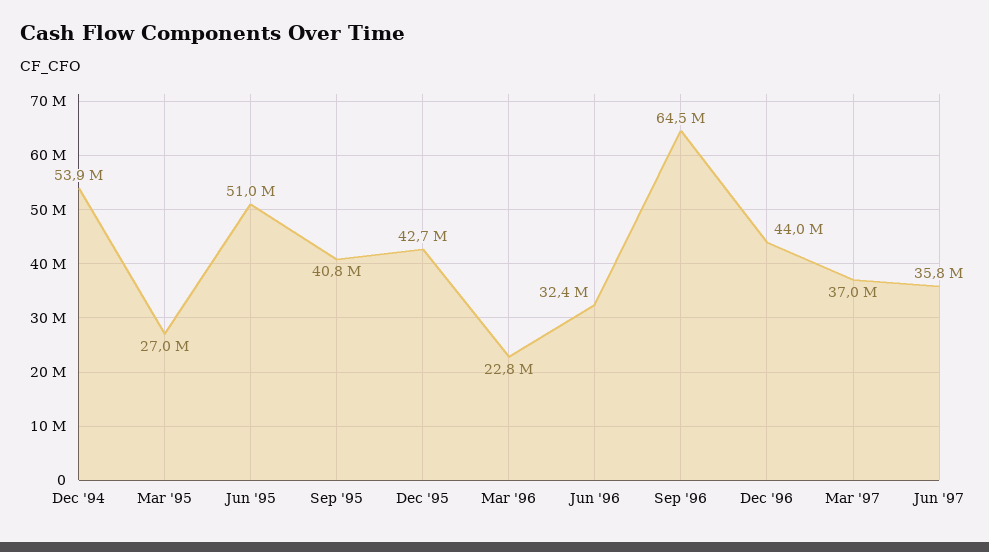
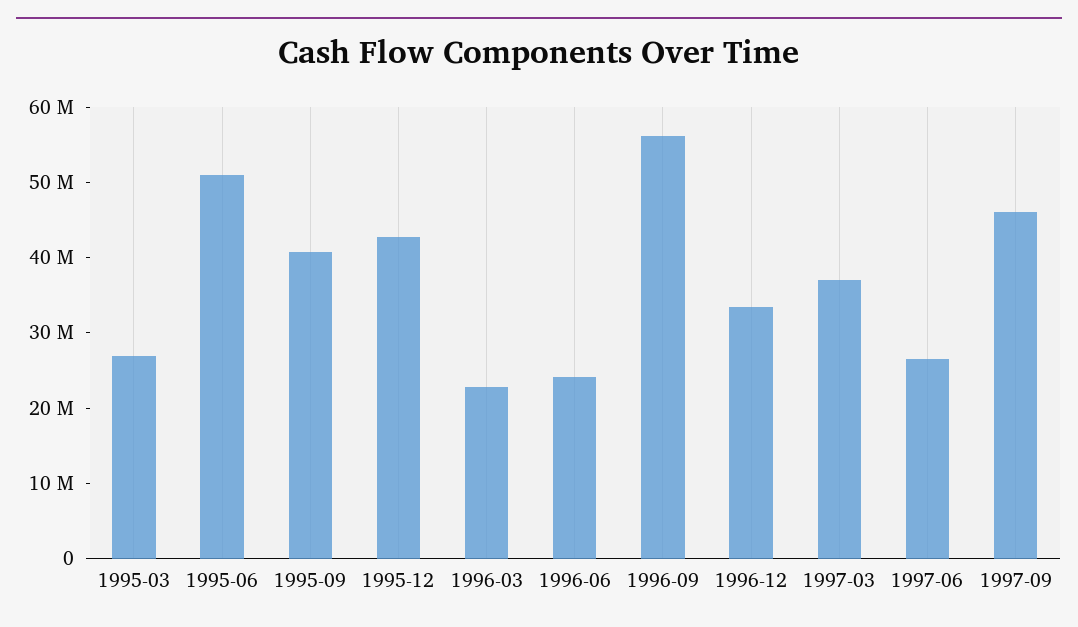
Dec '94: 53900000 -> none
Jun '96: 32400000 -> 24000000
Sep '96: 64500000 -> 56000000
Dec '96: 44000000 -> 34000000
Jun '97: 35800000 -> 26000000
1997-09: none -> 46000000

